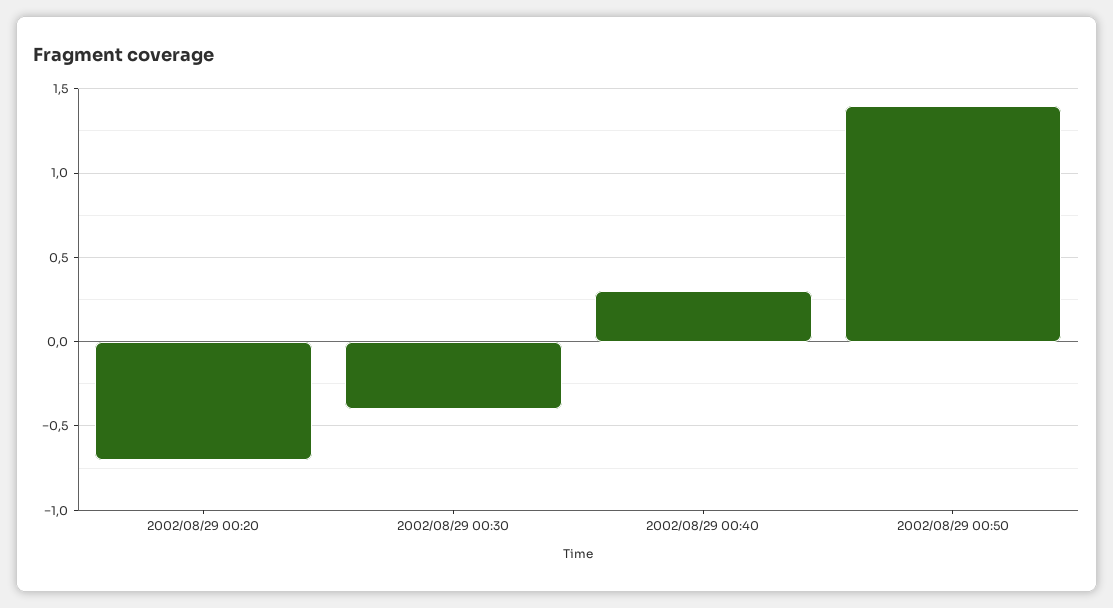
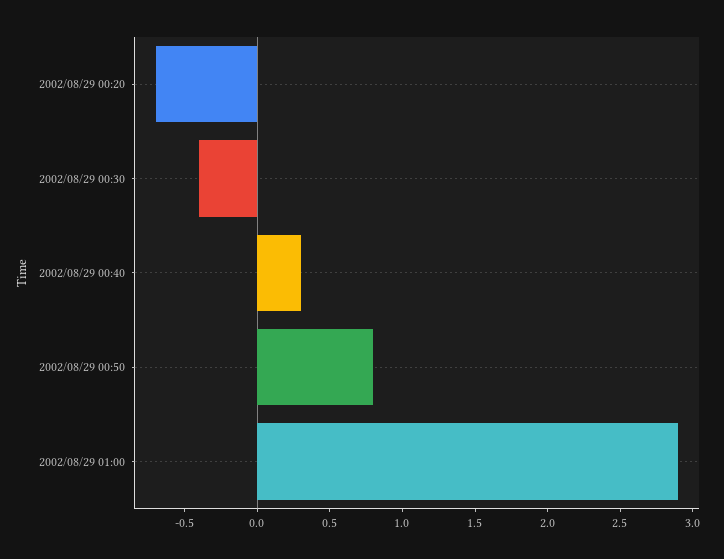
2002/08/29 00:50: 1.4 -> 0.8
2002/08/29 01:00: none -> 2.9

